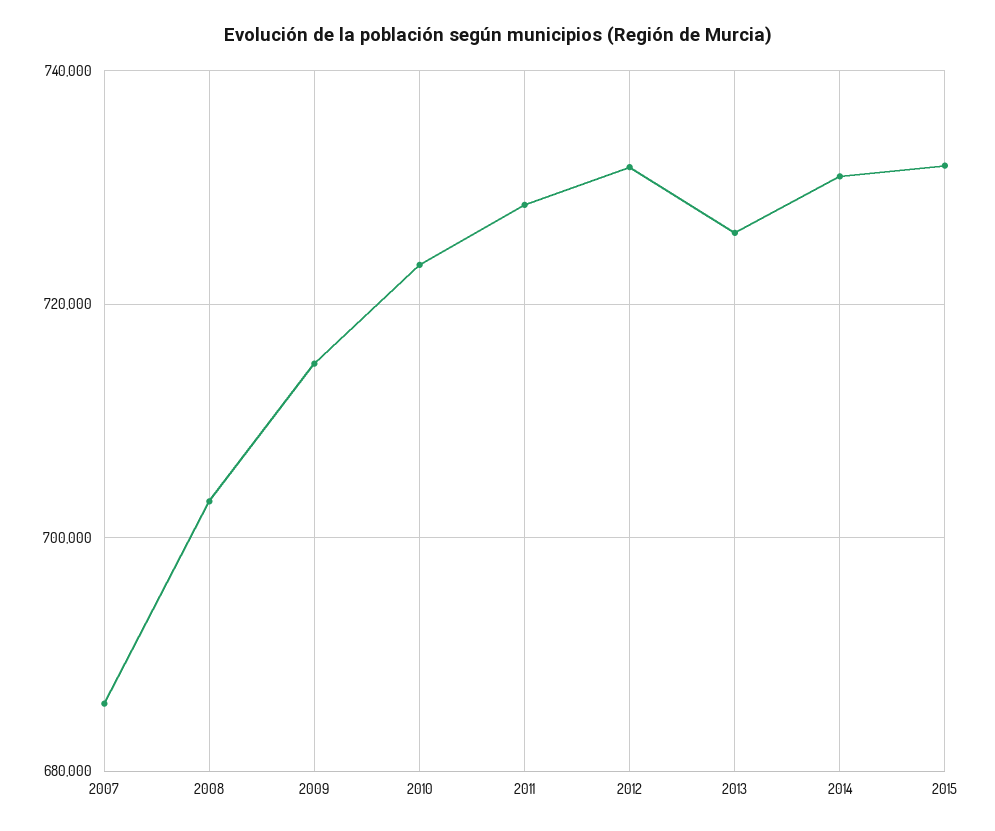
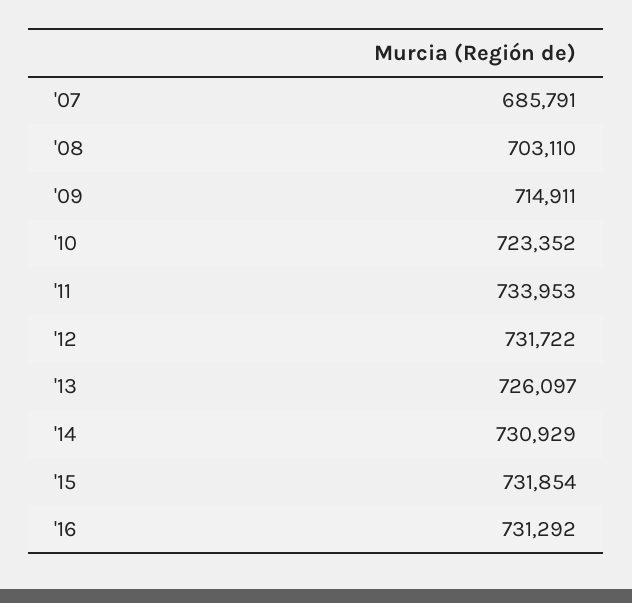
2011: 728000 -> 733953
'16: none -> 731292

